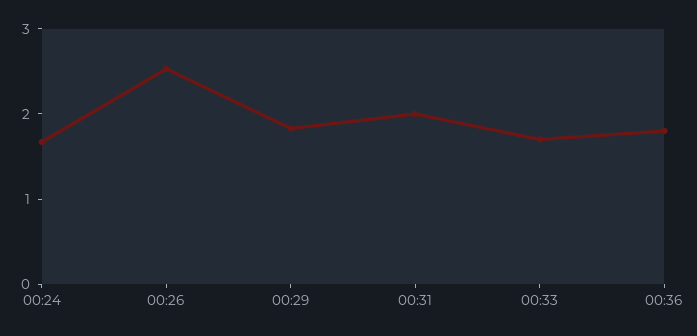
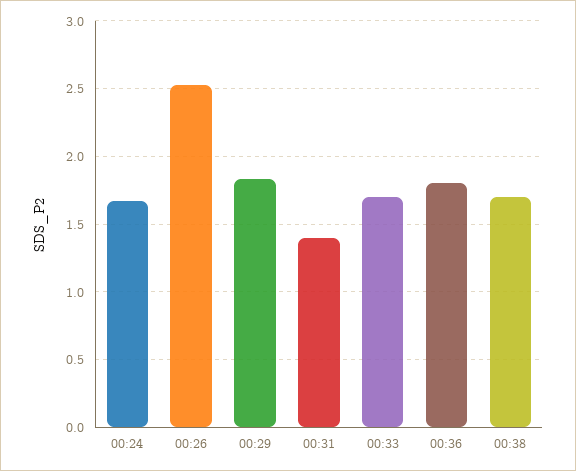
00:31: 2 -> 1.4
00:38: none -> 1.7

